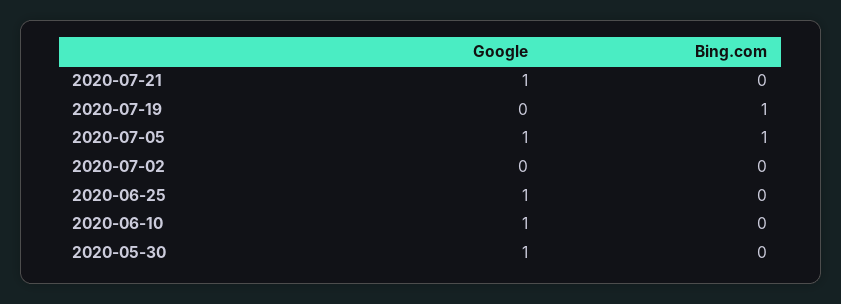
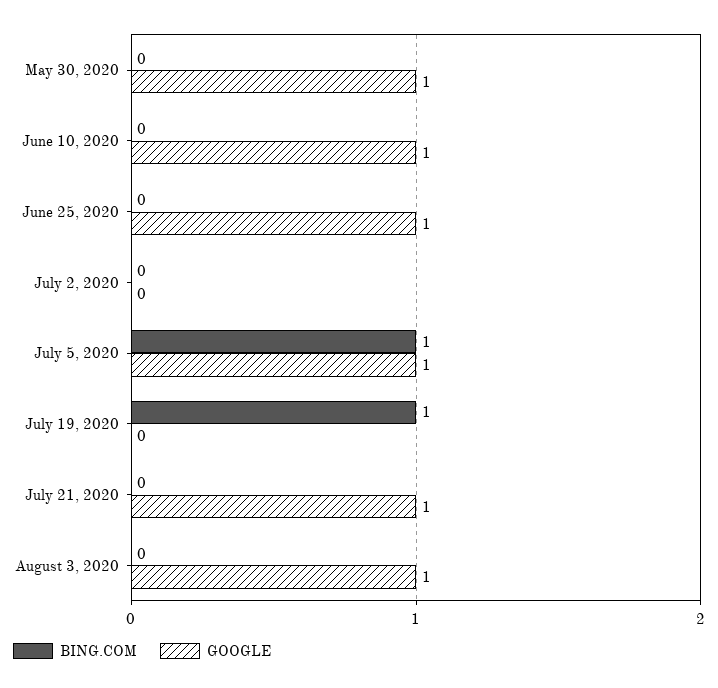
Bing.com, August 3, 2020: none -> 0
Google, August 3, 2020: none -> 1

